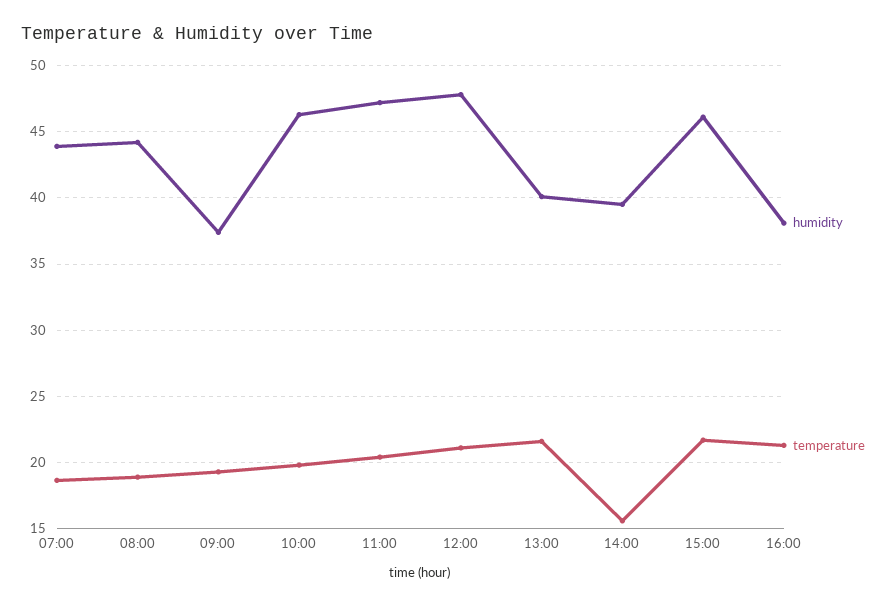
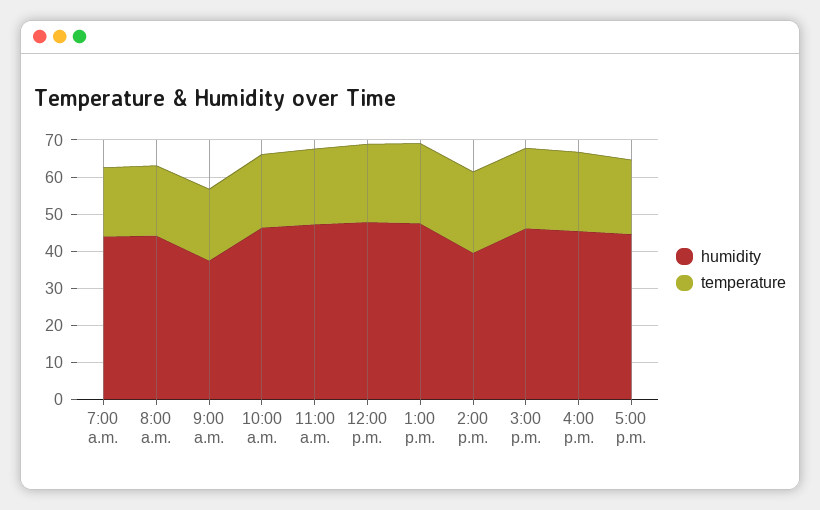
humidity, 13:00: 40 -> 47.5
temperature, 14:00: 15.5 -> 22.5
humidity, 16:00: 38 -> 45
humidity, 5:00 p.m.: none -> 45
temperature, 5:00 p.m.: none -> 20

